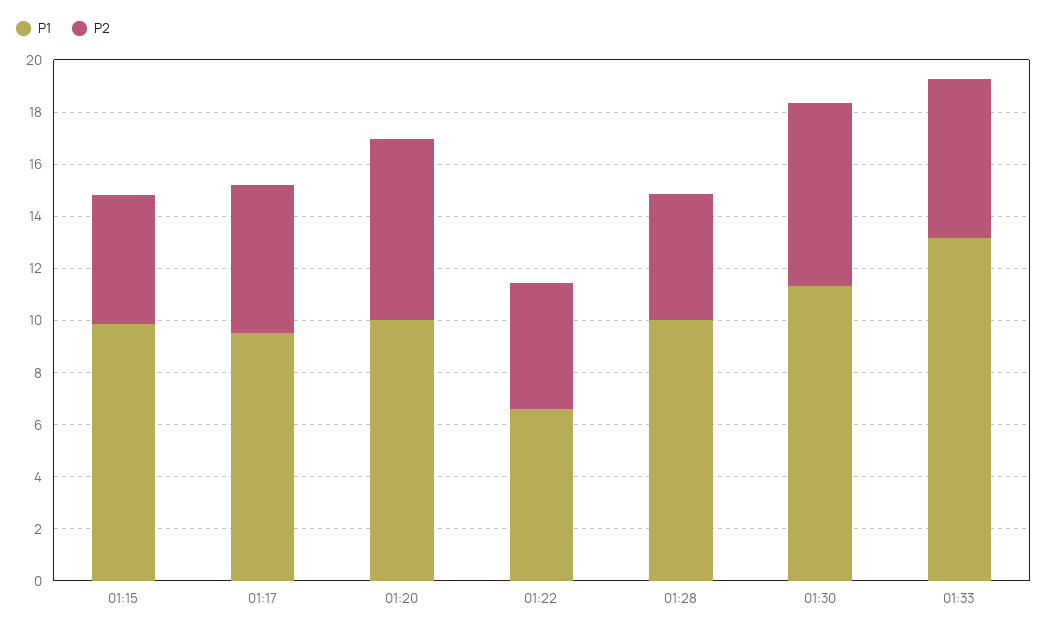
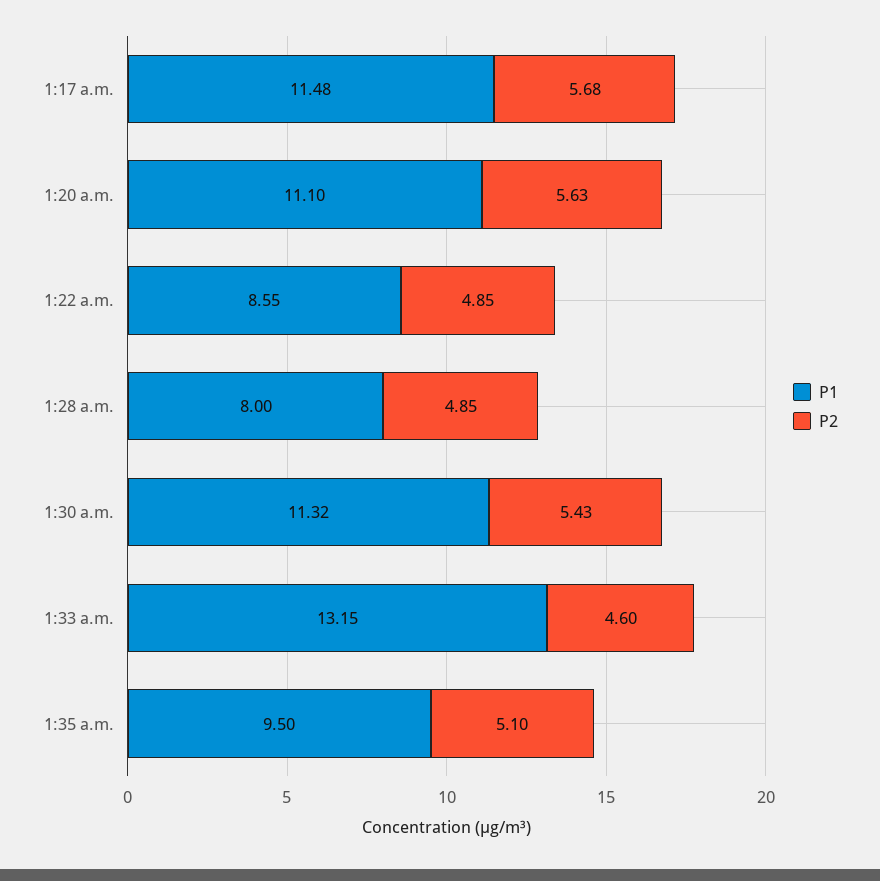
P1, 01:15: 10 -> none
P2, 01:15: 5 -> none
P1, 01:17: 9.5 -> 11.48
P1, 01:20: 10 -> 11.1
P2, 01:20: 7 -> 5.63
P1, 01:22: 6.5 -> 8.55
P1, 01:28: 10 -> 8
P2, 01:30: 7 -> 5.43
P2, 01:33: 6 -> 4.6
P1, 1:35 a.m.: none -> 9.5
P2, 1:35 a.m.: none -> 5.1

